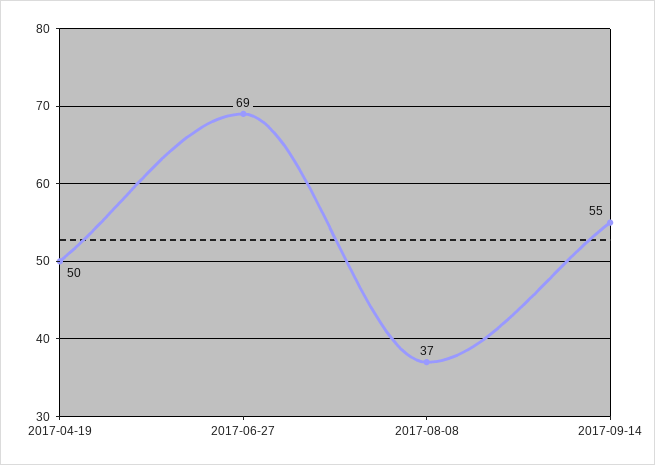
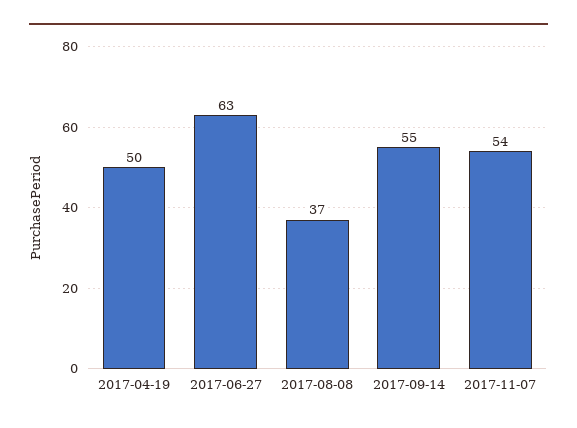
2017-06-27: 69 -> 63
2017-11-07: none -> 54

